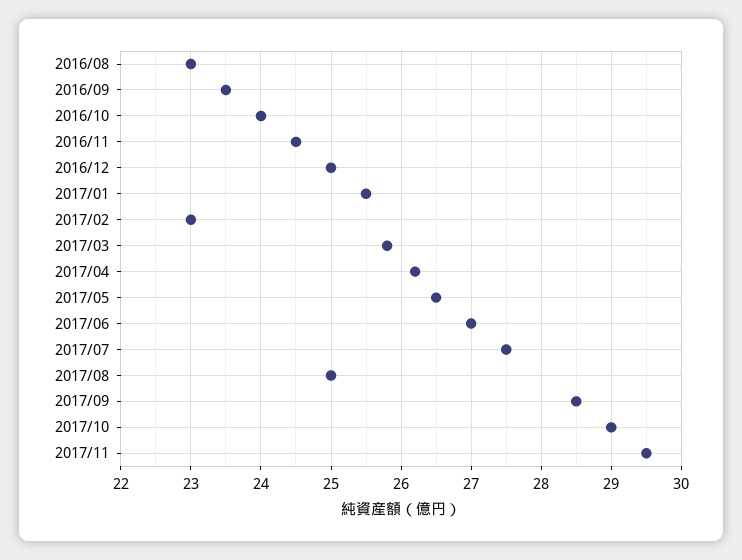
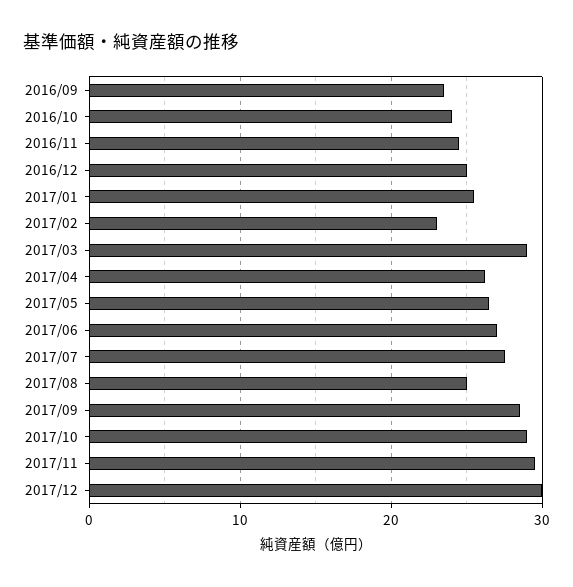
2016/08: 23 -> none
2017/03: 25.8 -> 29
2017/12: none -> 30

